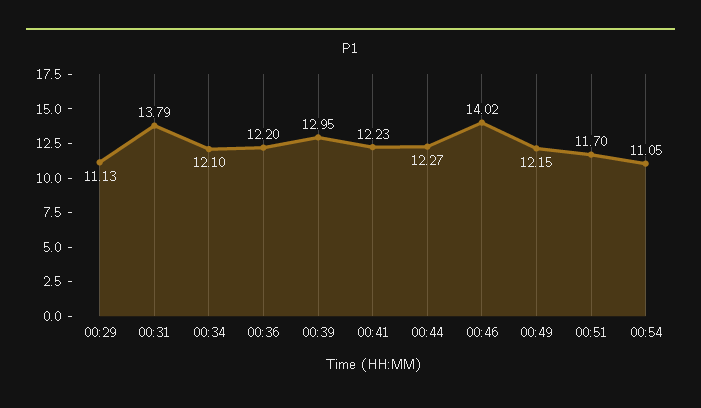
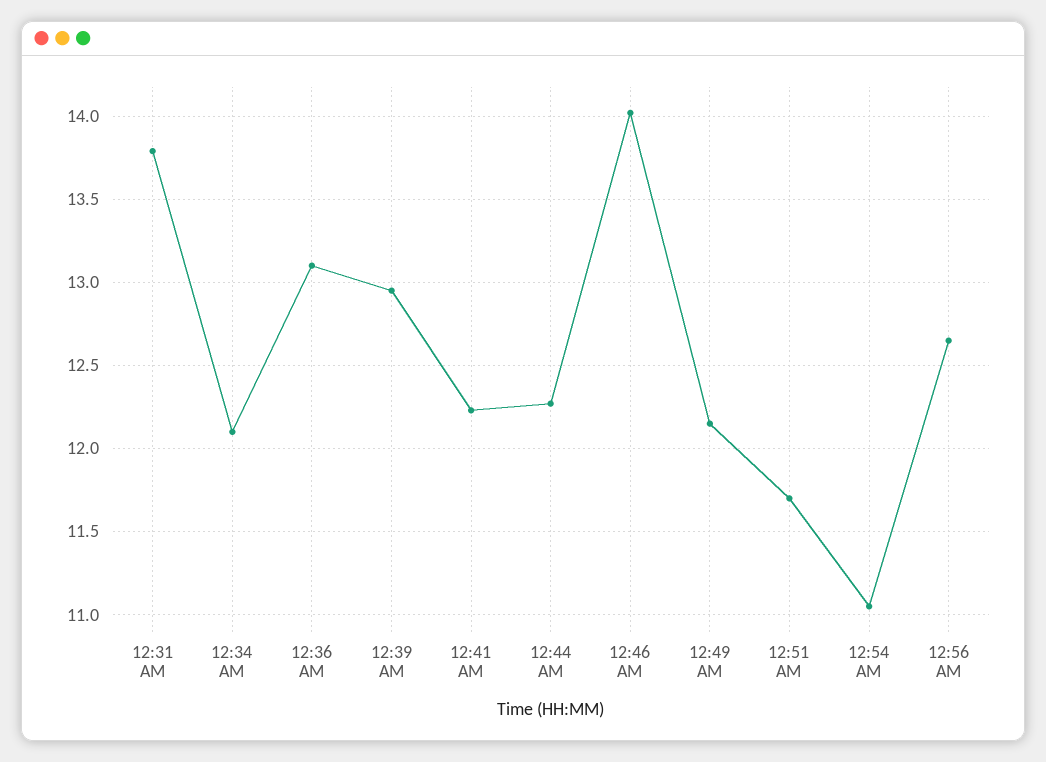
00:29: 11.13 -> none
00:36: 12.2 -> 13.1
12:56 AM: none -> 12.65

